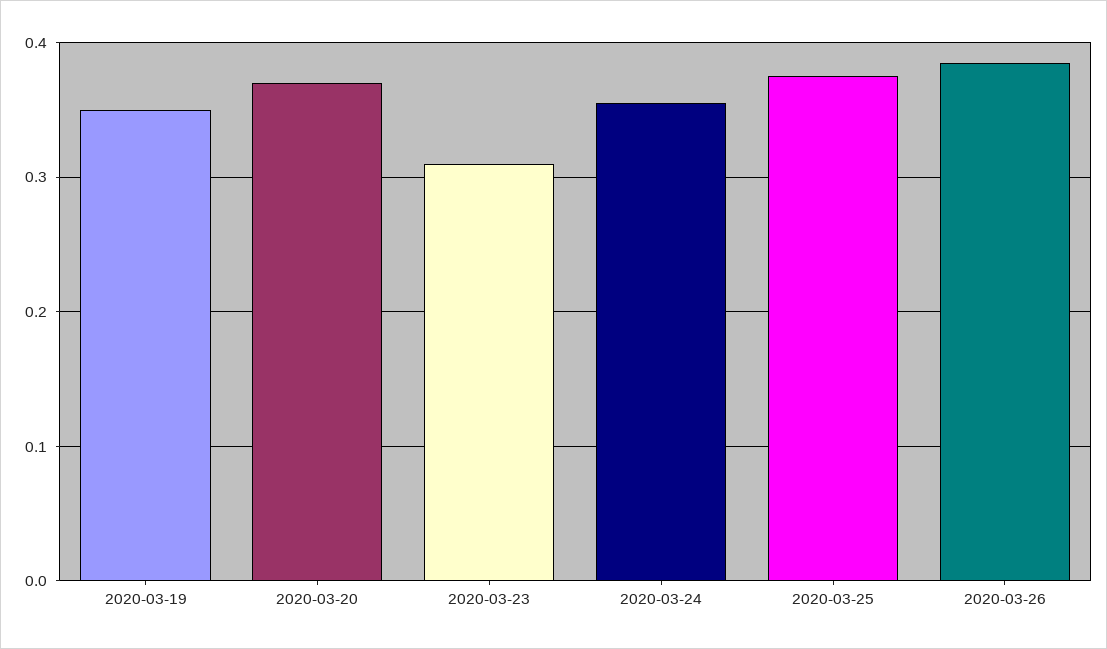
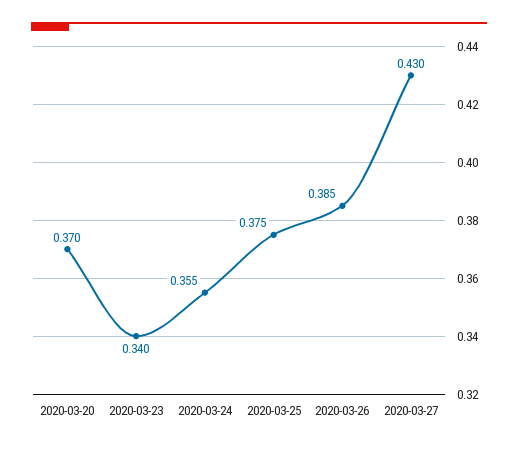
2020-03-19: 0.35 -> none
2020-03-23: 0.31 -> 0.34
2020-03-27: none -> 0.43

